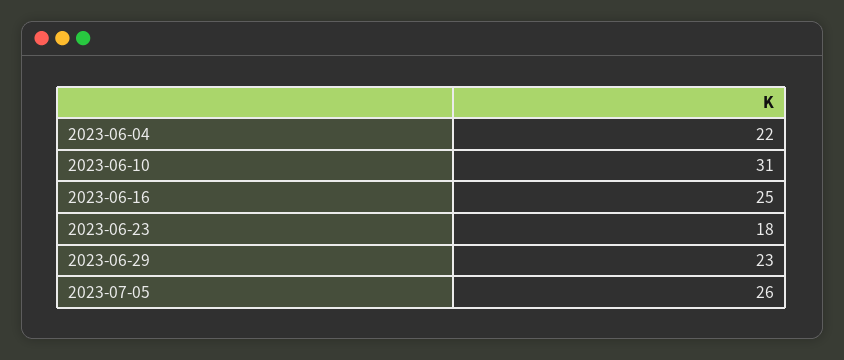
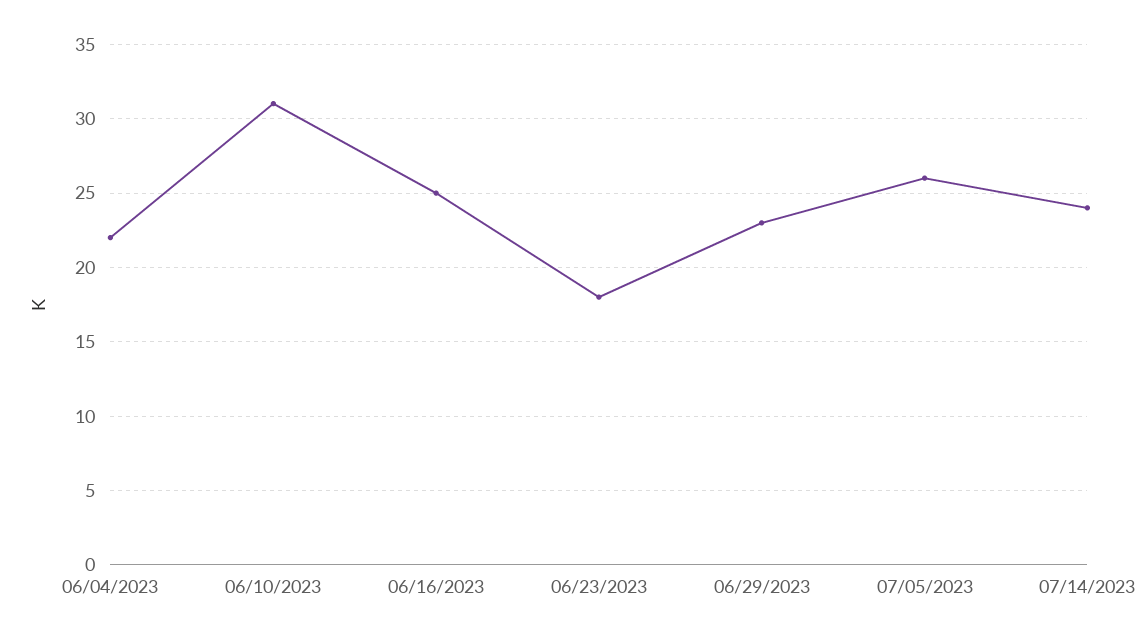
07/14/2023: none -> 24

